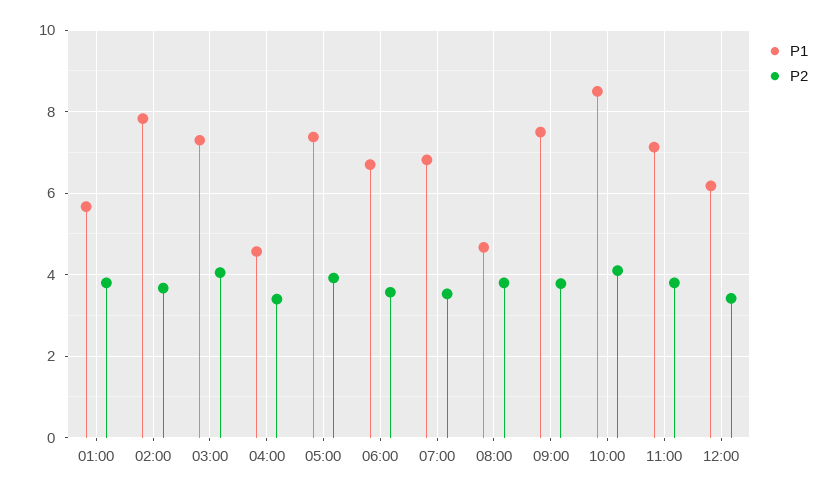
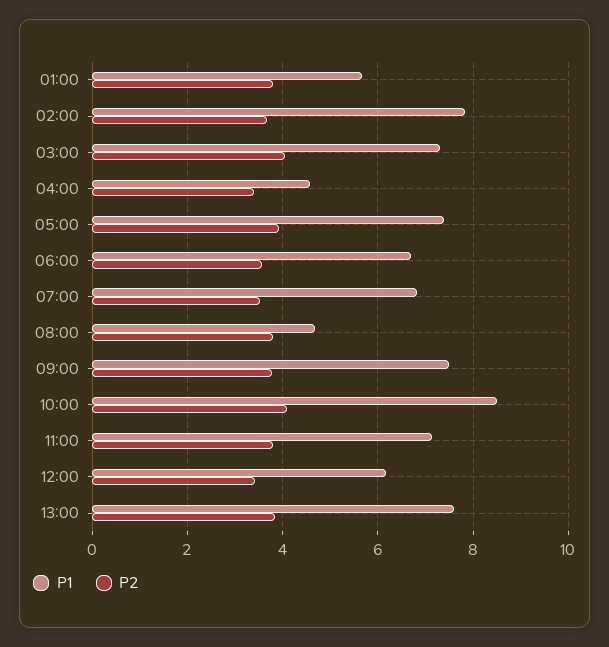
P1, 13:00: none -> 7.6
P2, 13:00: none -> 3.8

